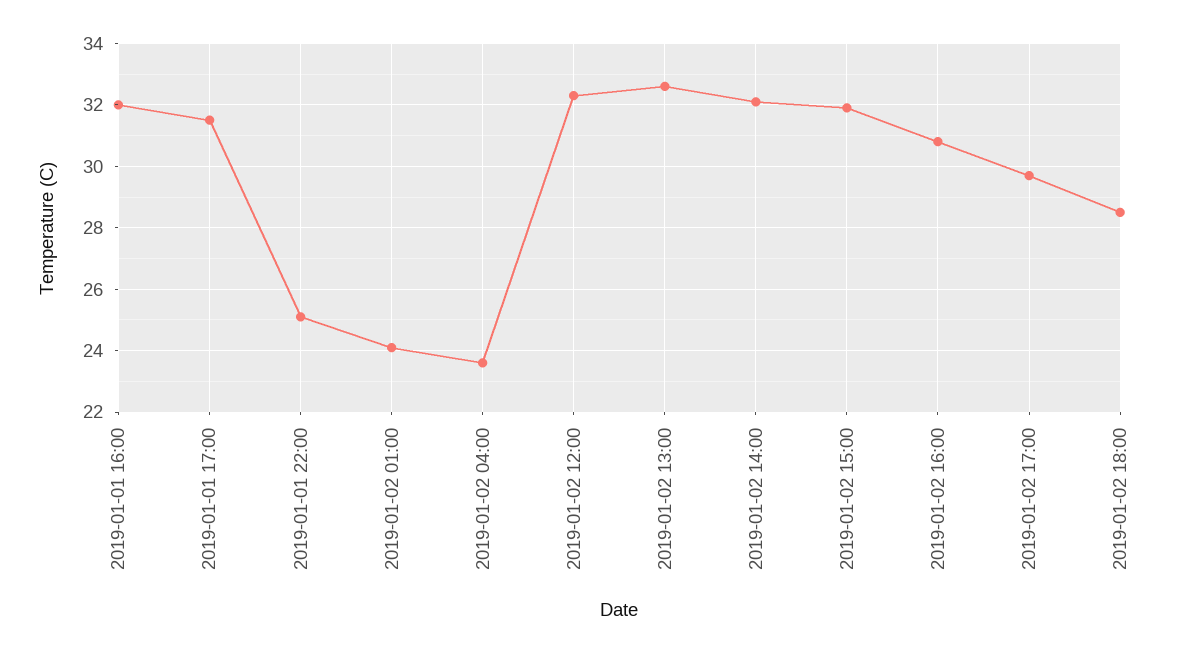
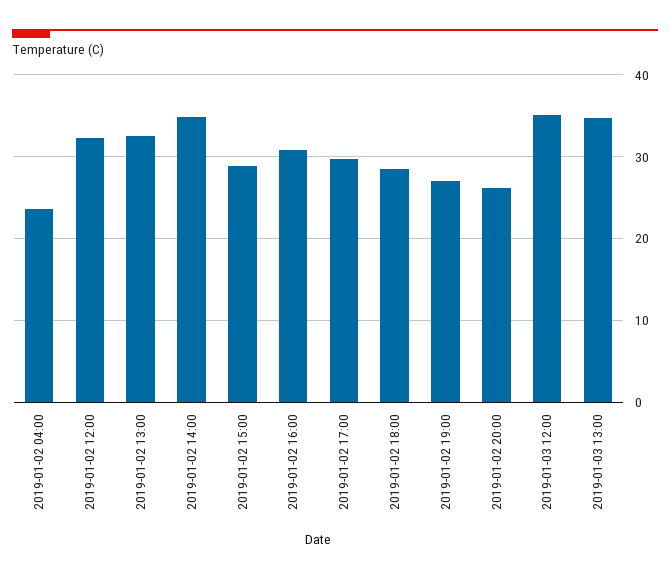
2019-01-01 16:00: 32 -> none
2019-01-01 17:00: 31.5 -> none
2019-01-01 22:00: 25 -> none
2019-01-02 01:00: 24 -> none
2019-01-02 14:00: 32 -> 35
2019-01-02 15:00: 32 -> 29
2019-01-02 19:00: none -> 27
2019-01-02 20:00: none -> 26
2019-01-03 12:00: none -> 35
2019-01-03 13:00: none -> 35

